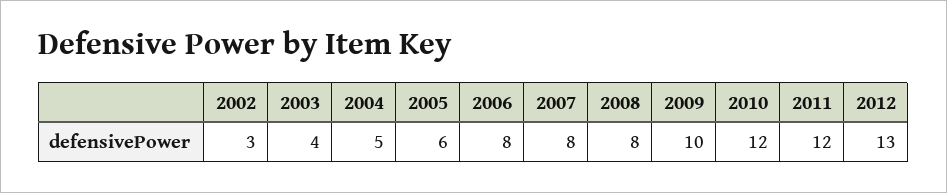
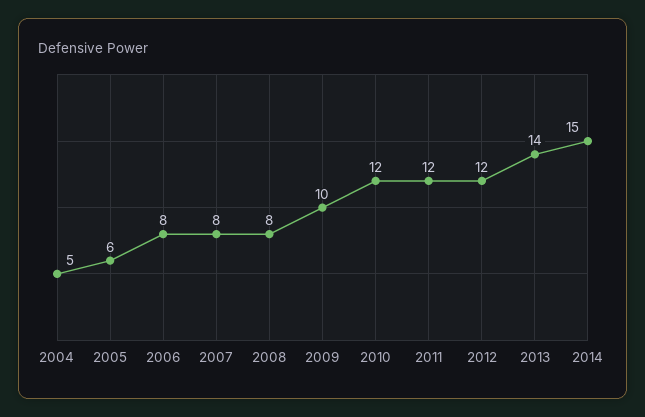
2002: 3 -> none
2003: 4 -> none
2012: 13 -> 12
2013: none -> 14
2014: none -> 15

